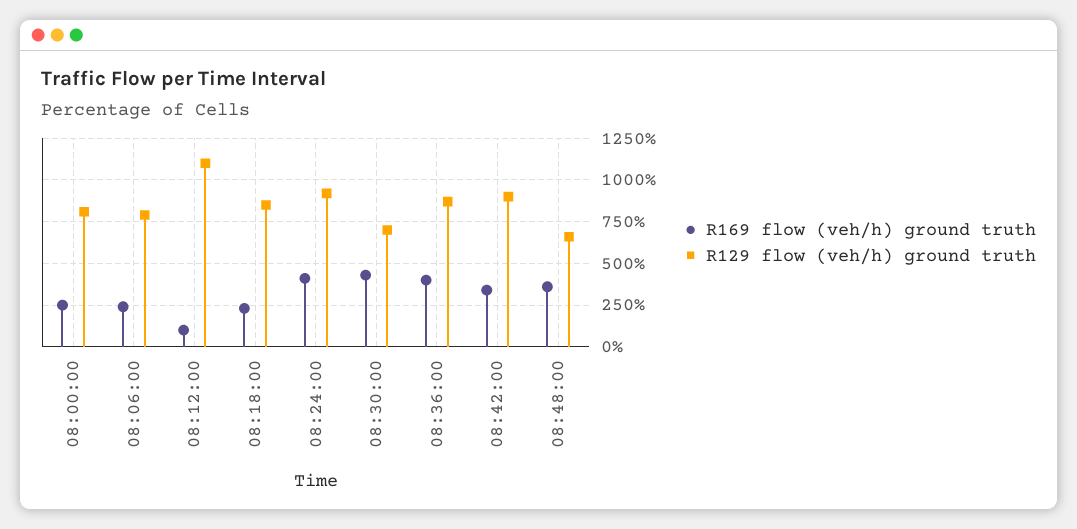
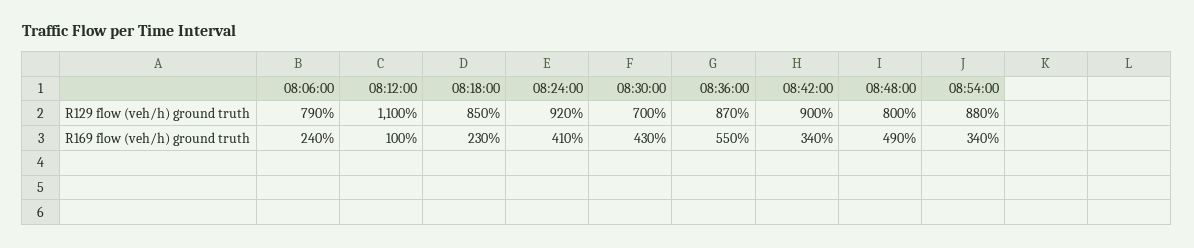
R169 flow (veh/h) ground truth, 08:00:00: 250 -> none
R129 flow (veh/h) ground truth, 08:00:00: 800 -> none
R169 flow (veh/h) ground truth, 08:36:00: 400 -> 550
R169 flow (veh/h) ground truth, 08:48:00: 350 -> 490
R129 flow (veh/h) ground truth, 08:48:00: 650 -> 800
R129 flow (veh/h) ground truth, 08:54:00: none -> 880
R169 flow (veh/h) ground truth, 08:54:00: none -> 340

